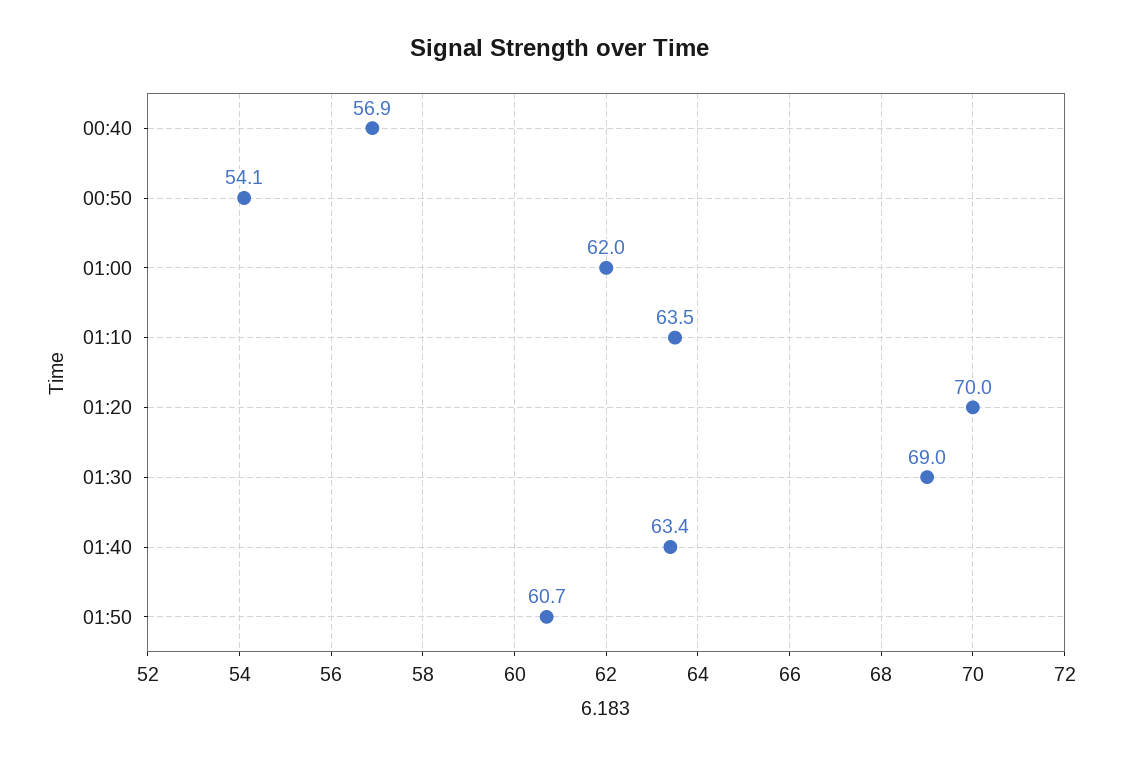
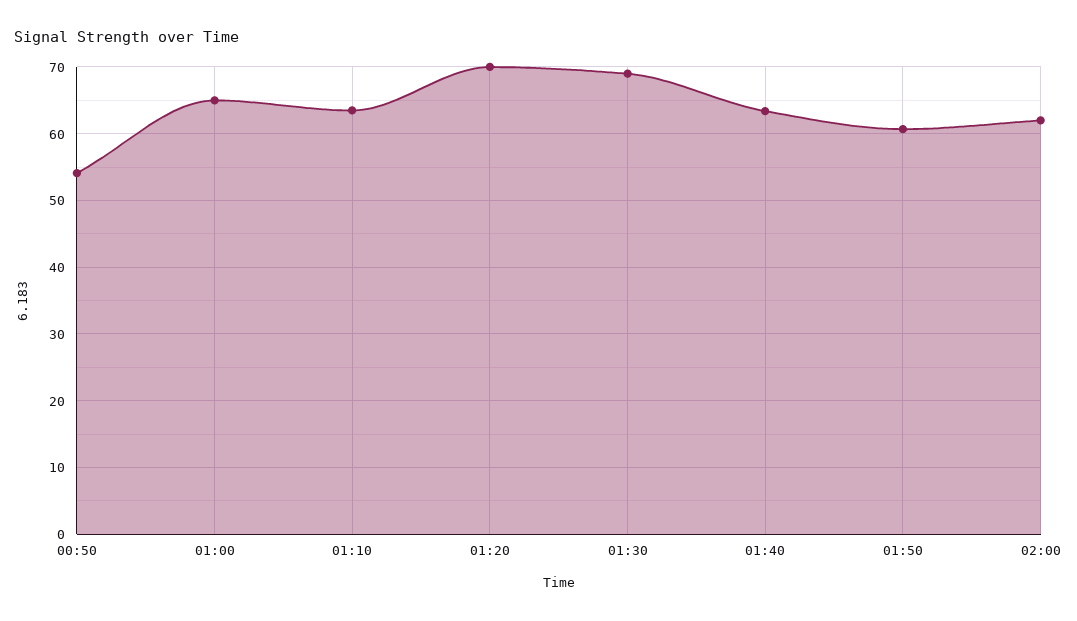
00:40: 56.9 -> none
01:00: 62 -> 65
02:00: none -> 62

